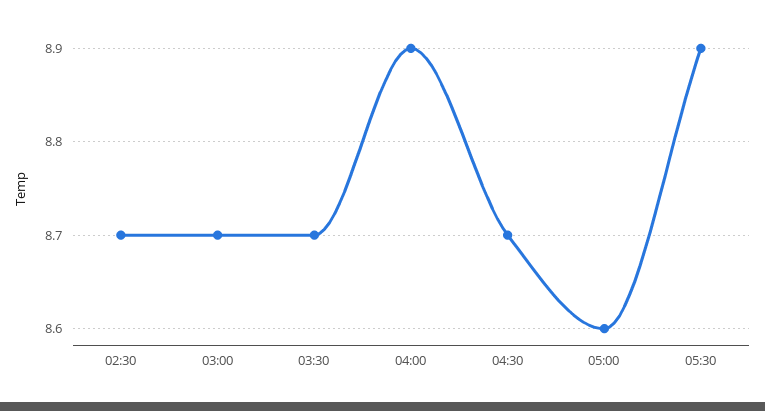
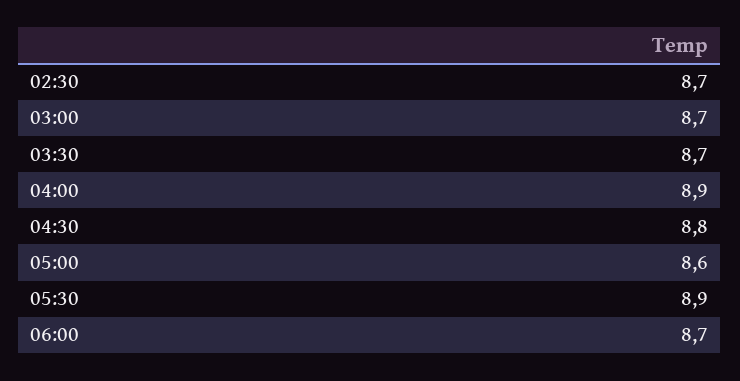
04:30: 8.7 -> 8.8
06:00: none -> 8.7

